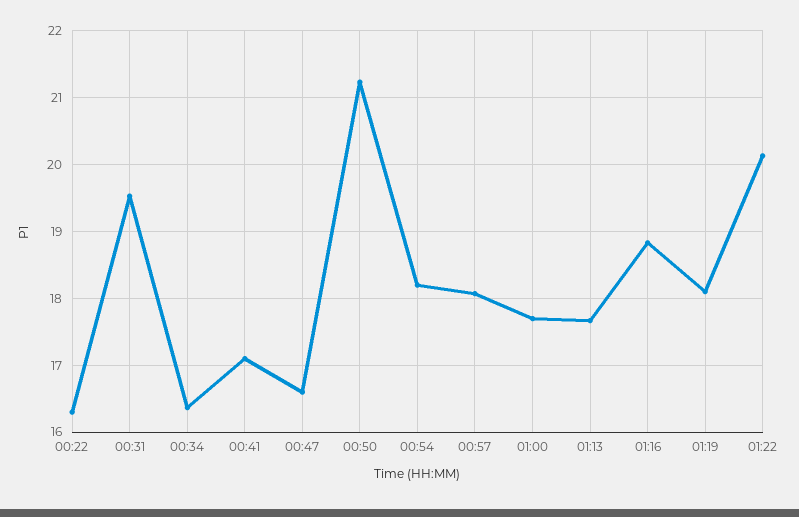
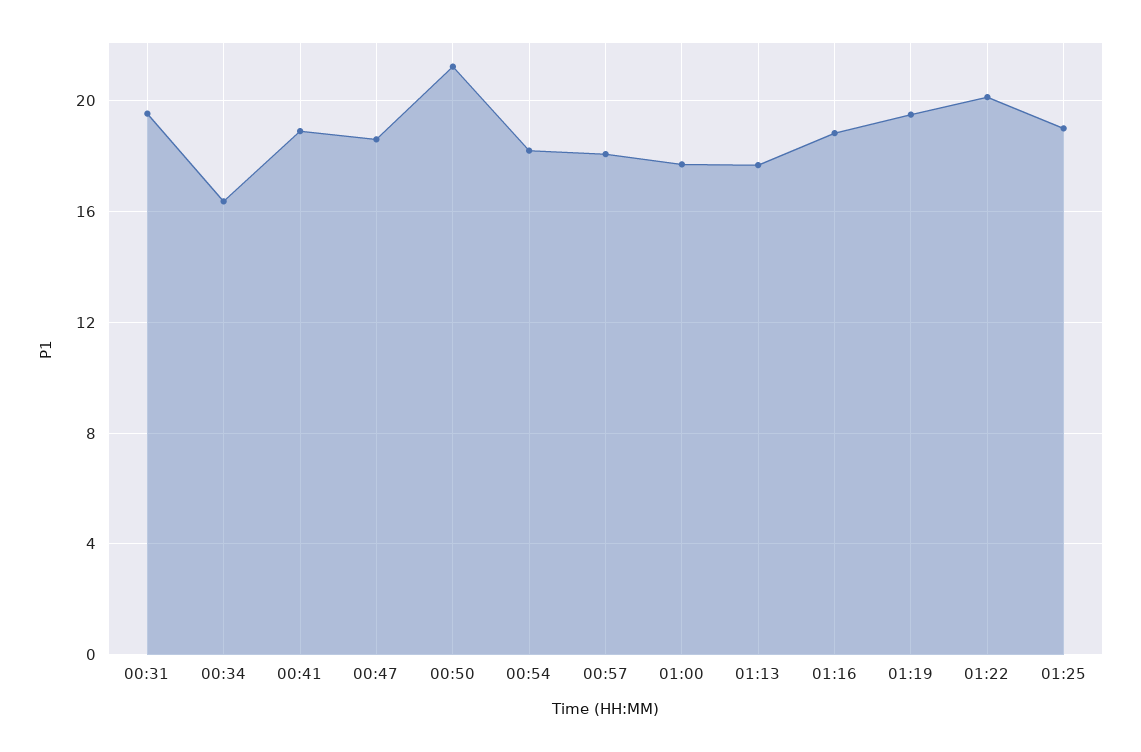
00:22: 16.3 -> none
00:41: 17.1 -> 19
00:47: 16.6 -> 18.5
01:19: 18.1 -> 19.5
01:25: none -> 19

